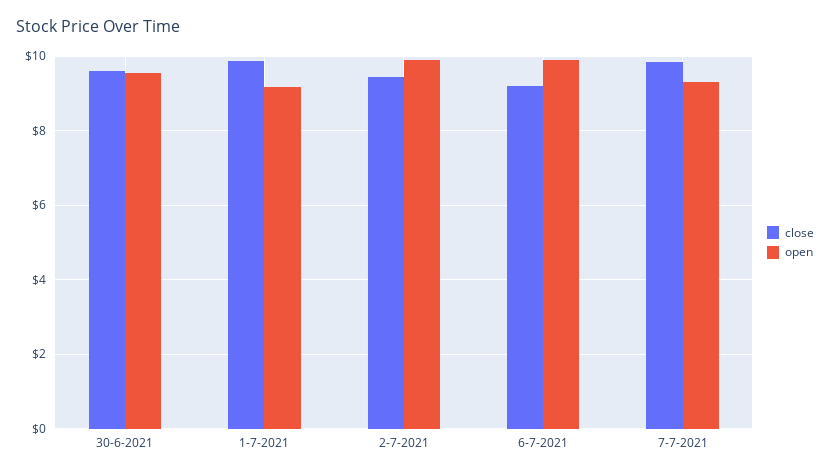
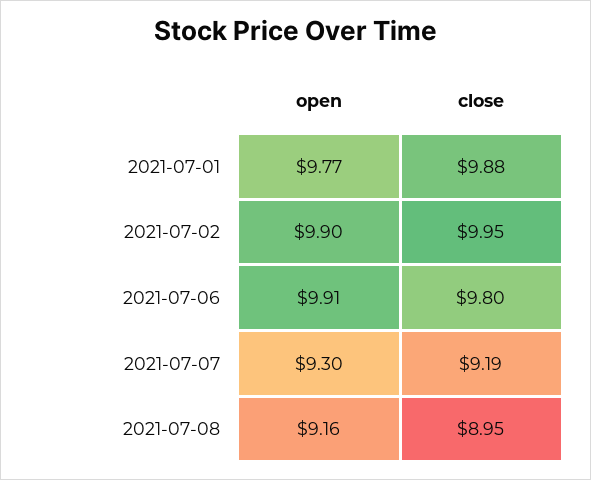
close, 30-6-2021: 9.6 -> none
open, 30-6-2021: 9.6 -> none
open, 1-7-2021: 9.2 -> 9.77
close, 2-7-2021: 9.4 -> 9.95
close, 6-7-2021: 9.2 -> 9.8
close, 7-7-2021: 9.8 -> 9.19
open, 2021-07-08: none -> 9.16
close, 2021-07-08: none -> 8.95

